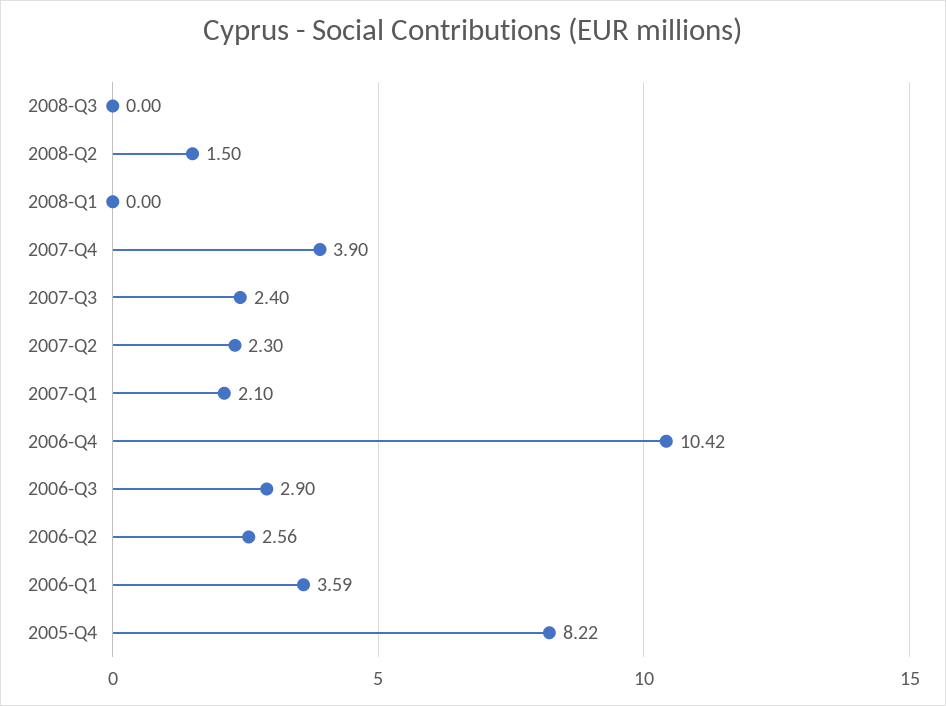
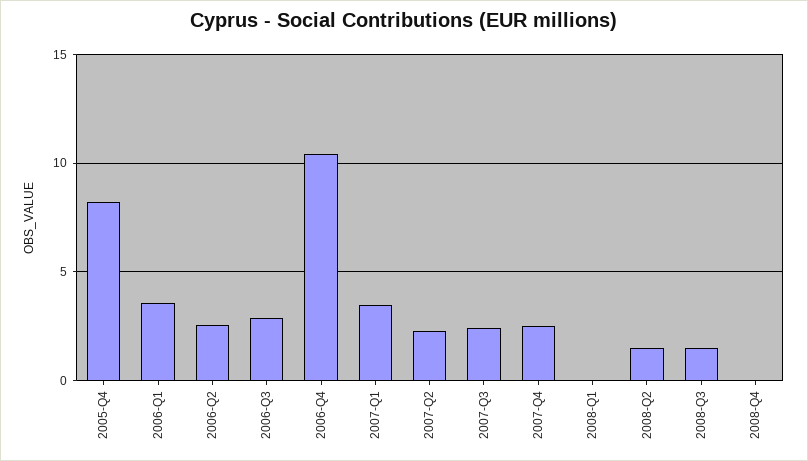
2008-Q3: 0 -> 1.5
2007-Q4: 3.9 -> 2.5
2007-Q1: 2.1 -> 3.5
2008-Q4: none -> 0

